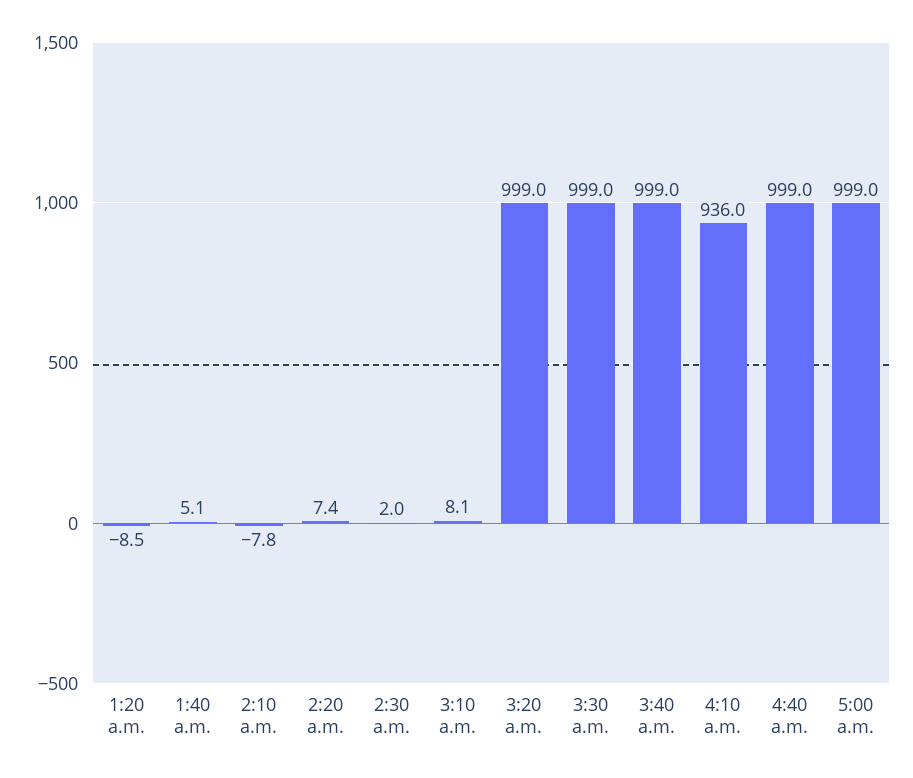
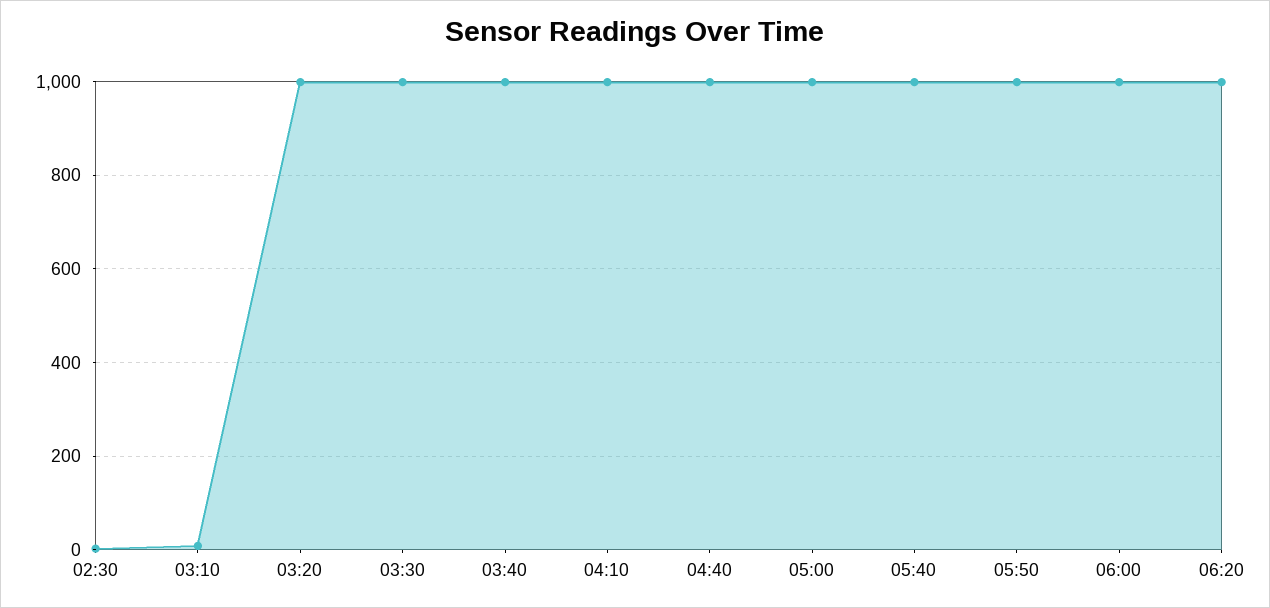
1:20 a.m.: -8.5 -> none
1:40 a.m.: 5.1 -> none
2:10 a.m.: -7.8 -> none
2:20 a.m.: 7.4 -> none
4:10 a.m.: 936 -> 1000
05:40: none -> 1000
05:50: none -> 1000
06:00: none -> 1000
06:20: none -> 1000

